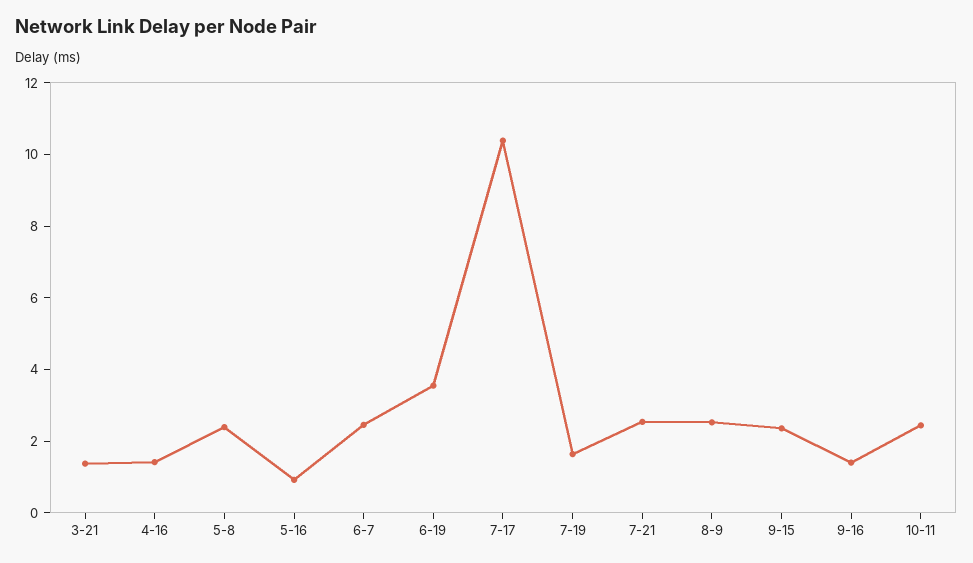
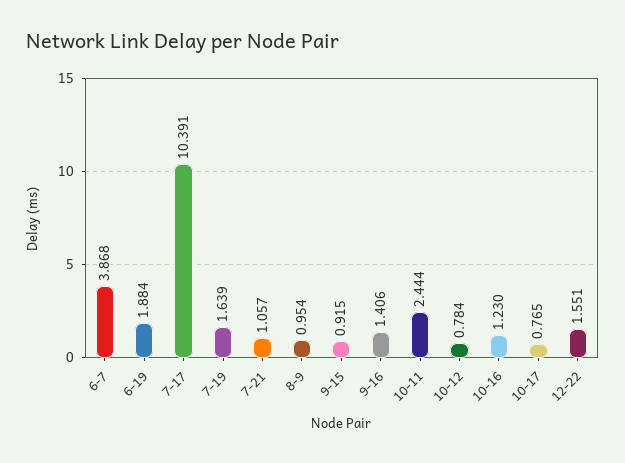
3-21: 1.5 -> none
4-16: 1.5 -> none
5-8: 2.5 -> none
5-16: 1 -> none
6-7: 2.5 -> 3.868
6-19: 3.5 -> 1.884
7-21: 2.5 -> 1.057
8-9: 2.5 -> 0.954
9-15: 2.5 -> 0.915
10-12: none -> 0.784
10-16: none -> 1.23
10-17: none -> 0.765
12-22: none -> 1.551

